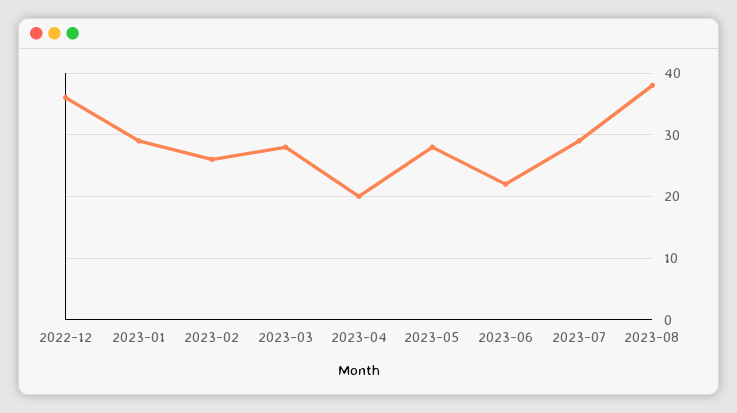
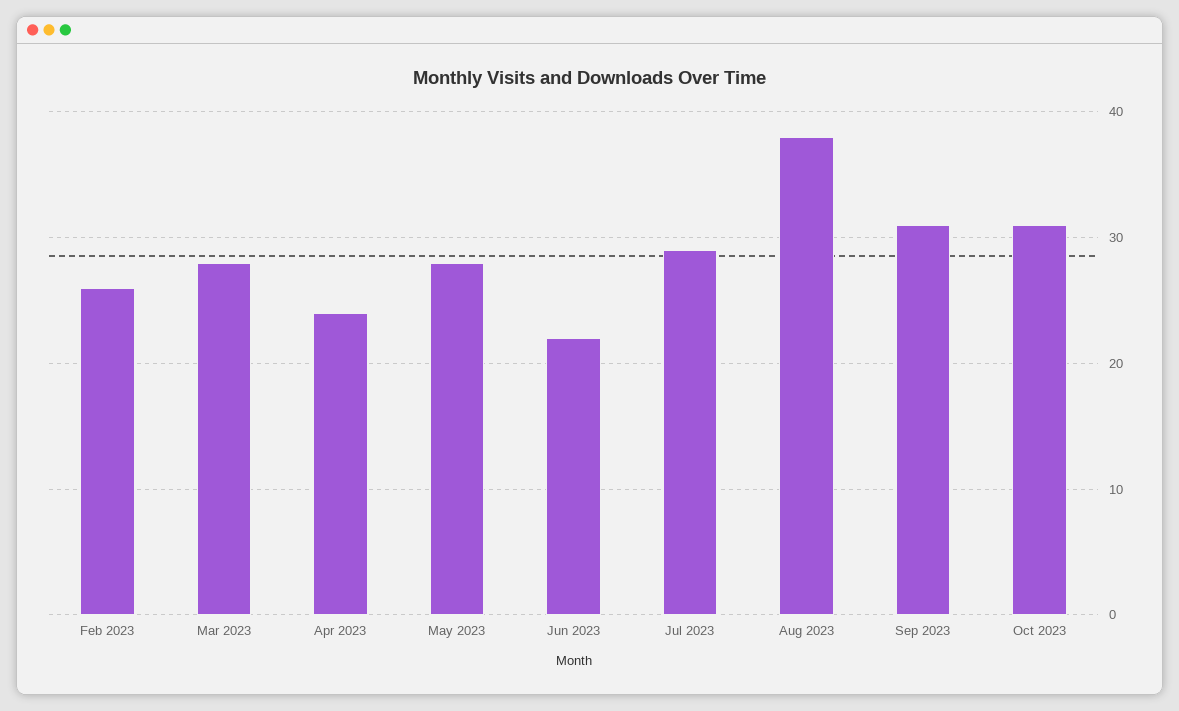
2022-12: 36 -> none
2023-01: 29 -> none
2023-04: 20 -> 24
Sep 2023: none -> 31
Oct 2023: none -> 31

